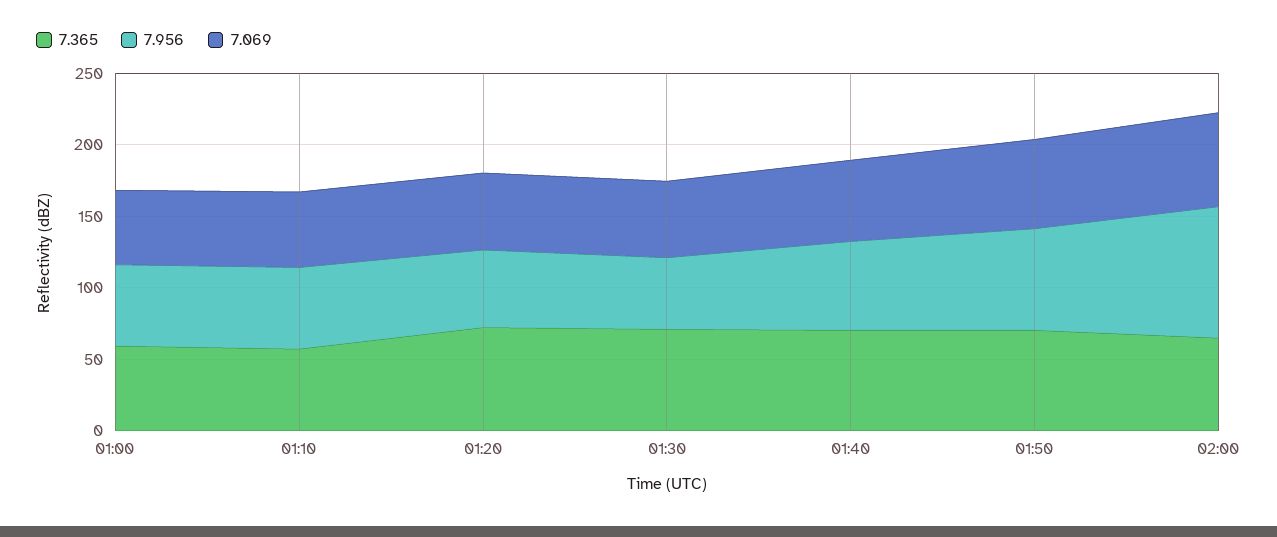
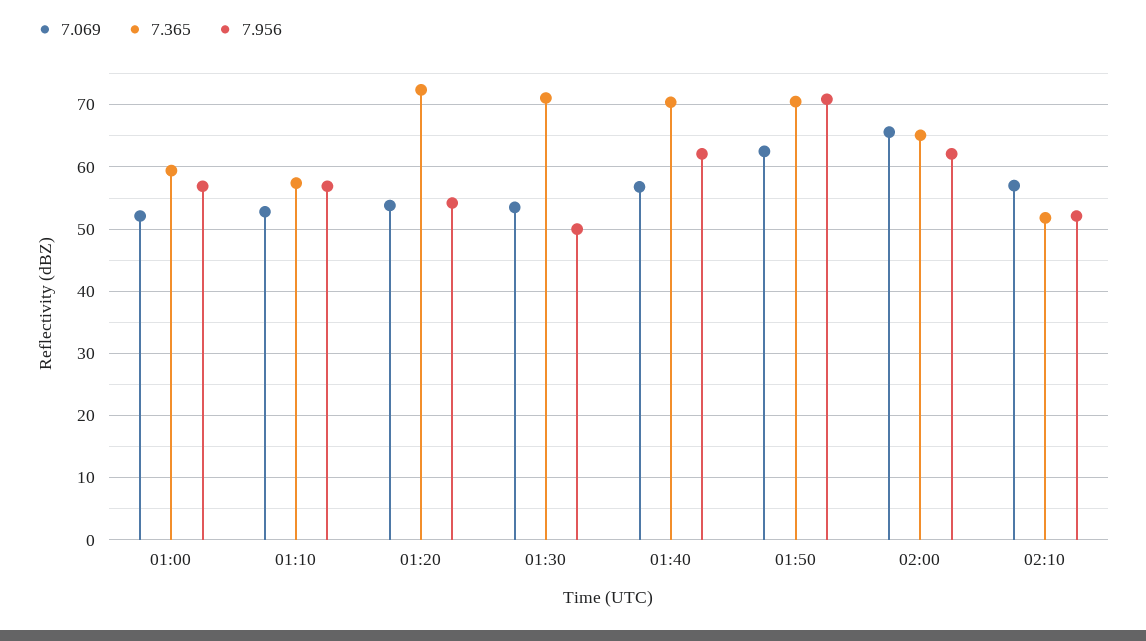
7.956, 02:00: 90 -> 62
7.069, 02:10: none -> 57
7.365, 02:10: none -> 52
7.956, 02:10: none -> 52

